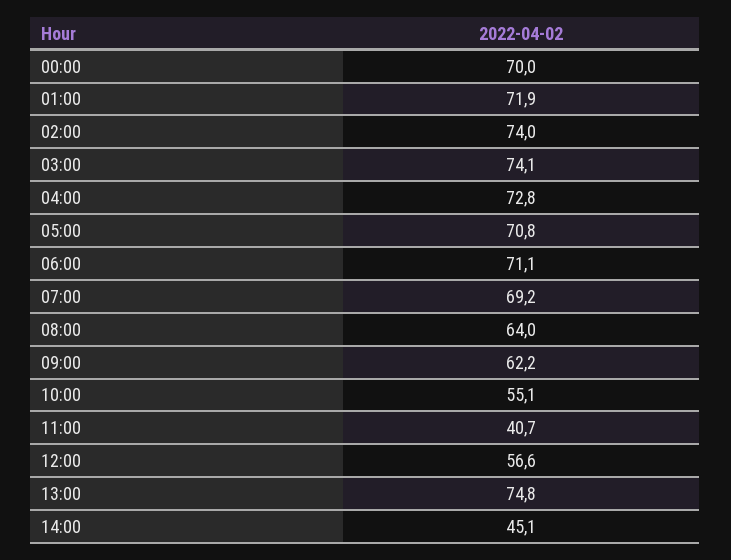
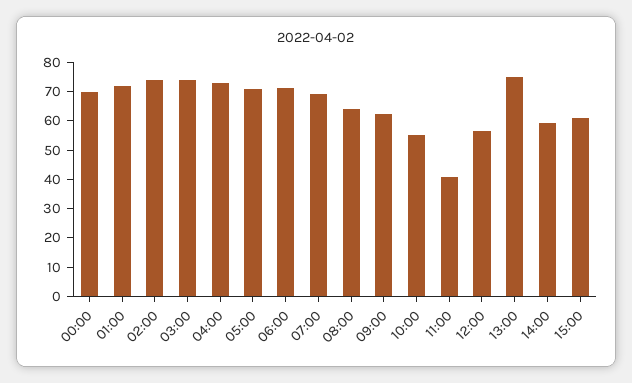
14:00: 45.1 -> 60
15:00: none -> 60

